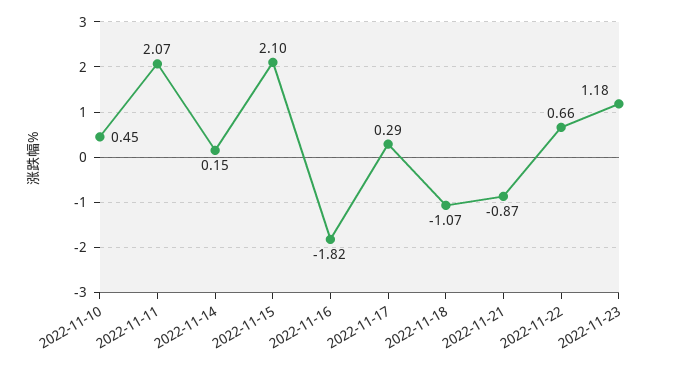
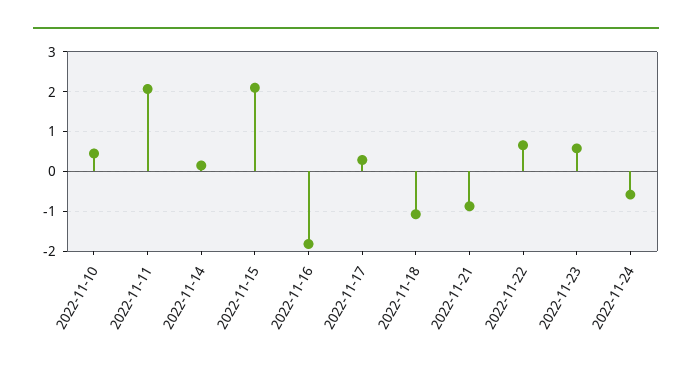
2022-11-23: 1.18 -> 0.6
2022-11-24: none -> -0.6

